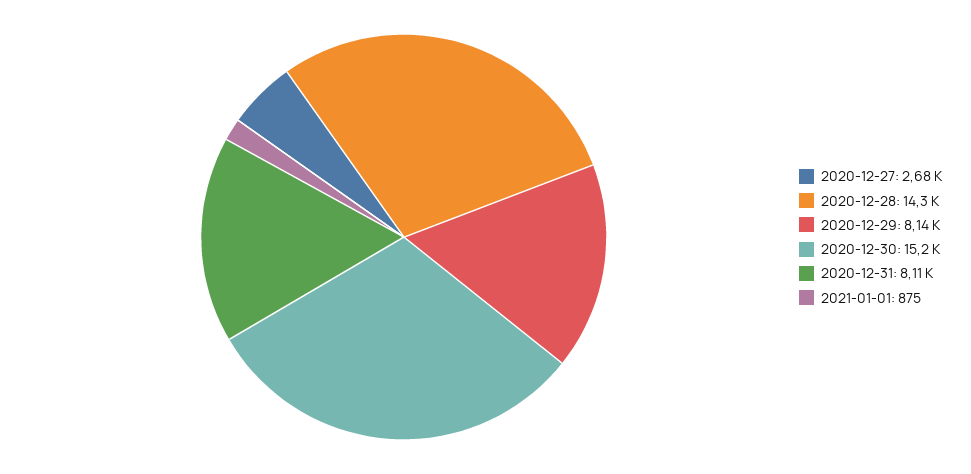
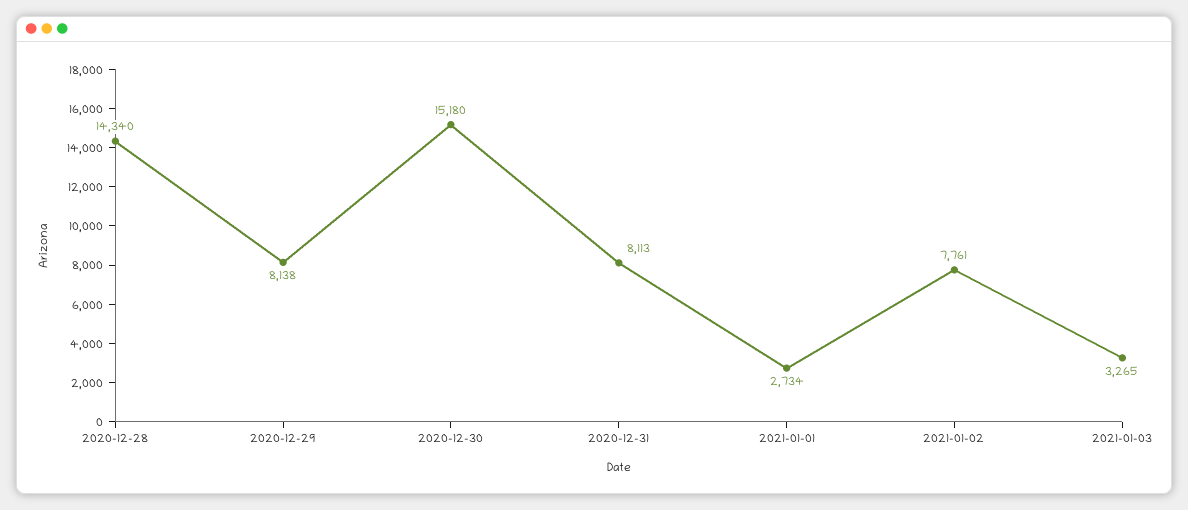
2020-12-27: 2680 -> none
2021-01-01: 875 -> 2734
2021-01-02: none -> 7761
2021-01-03: none -> 3265

